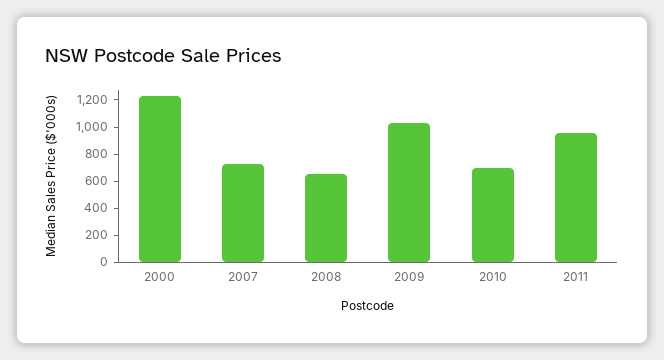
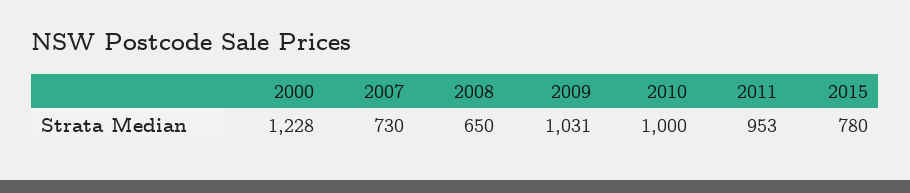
2010: 700 -> 1000
2015: none -> 780

